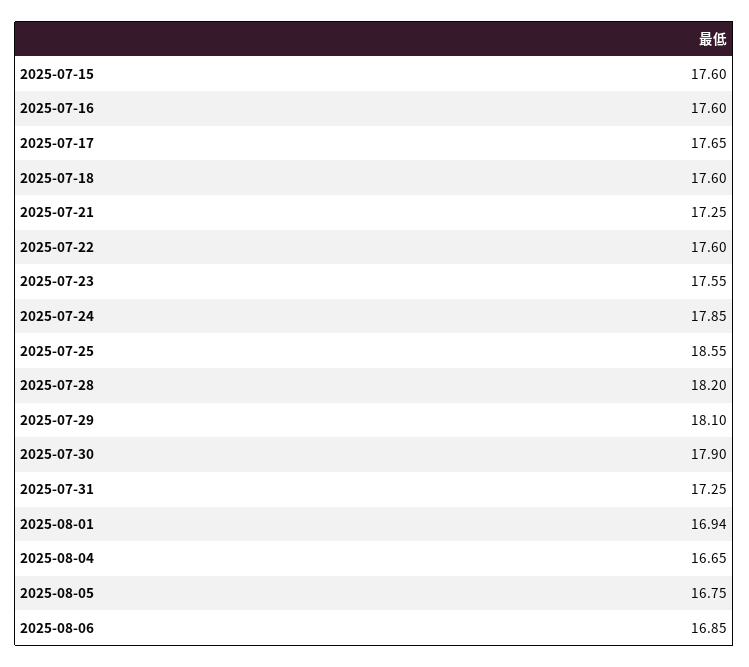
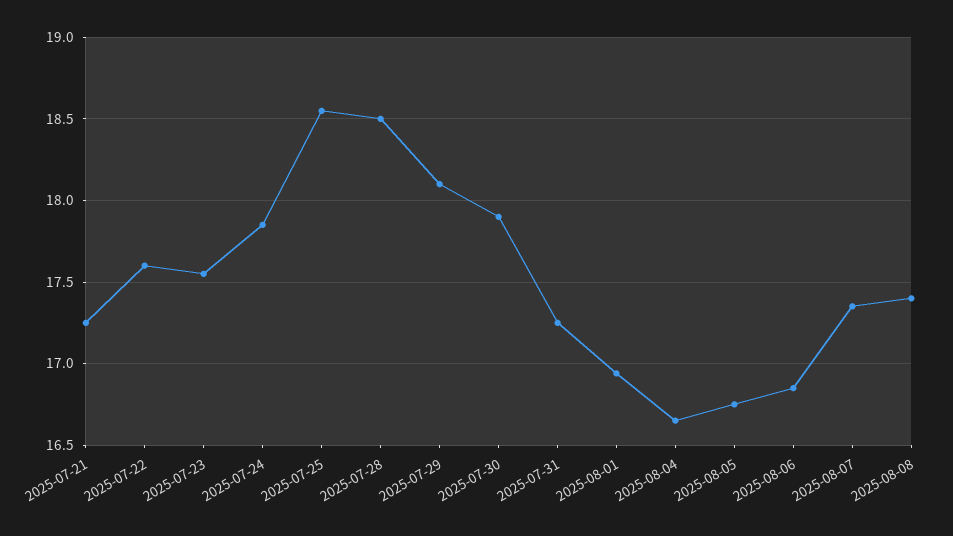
2025-07-15: 17.6 -> none
2025-07-16: 17.6 -> none
2025-07-17: 17.65 -> none
2025-07-18: 17.6 -> none
2025-07-28: 18.2 -> 18.5
2025-08-07: none -> 17.35
2025-08-08: none -> 17.4

